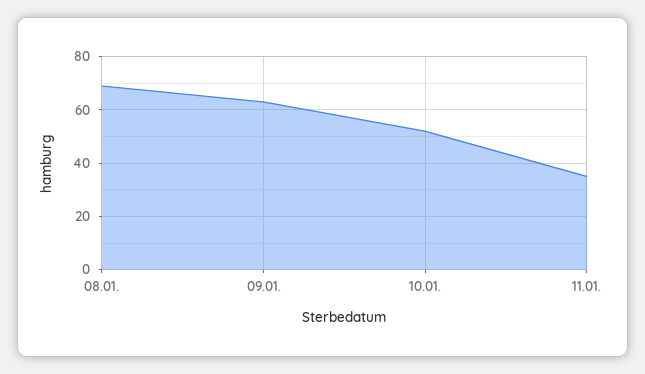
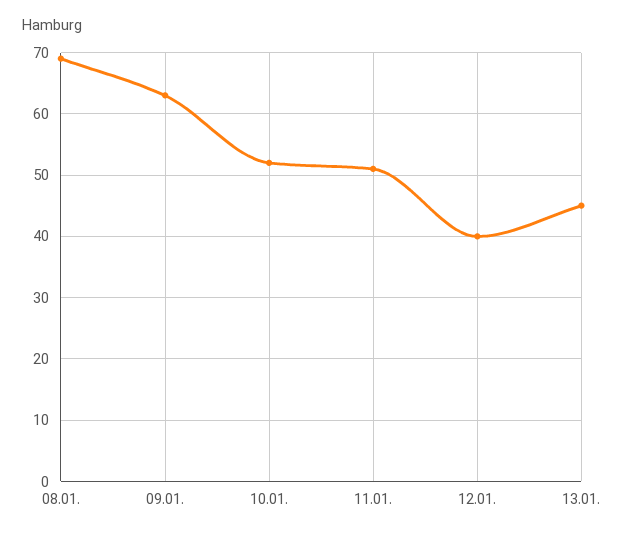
11.01.: 35 -> 51
12.01.: none -> 40
13.01.: none -> 45

